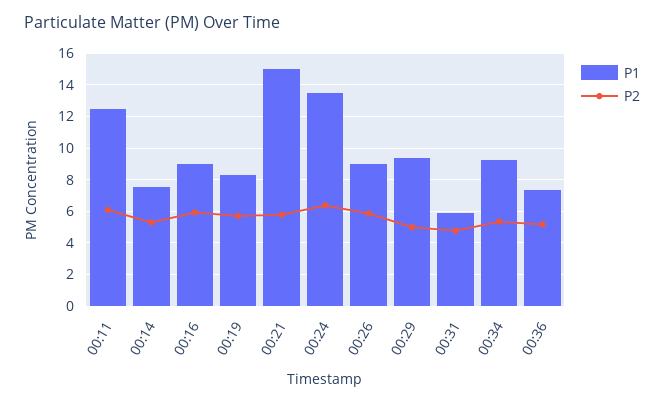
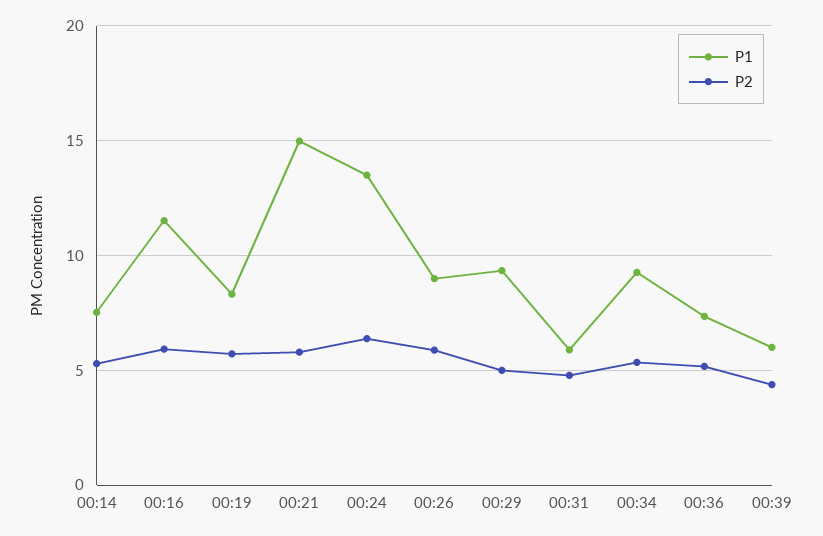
P1, 00:11: 12.5 -> none
P2, 00:11: 6 -> none
P1, 00:16: 9 -> 11.5
P1, 00:39: none -> 6
P2, 00:39: none -> 4.5

